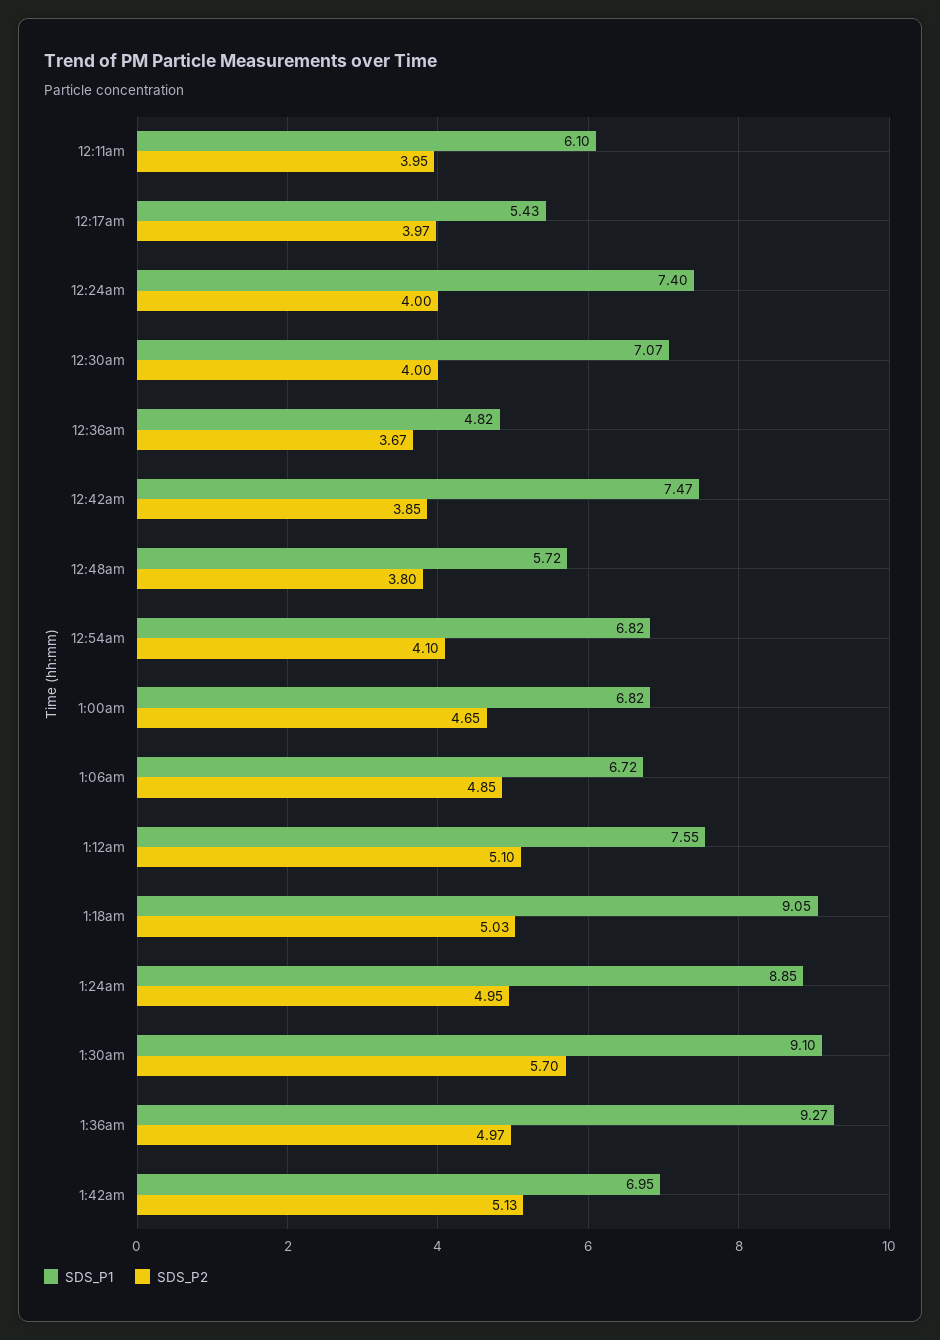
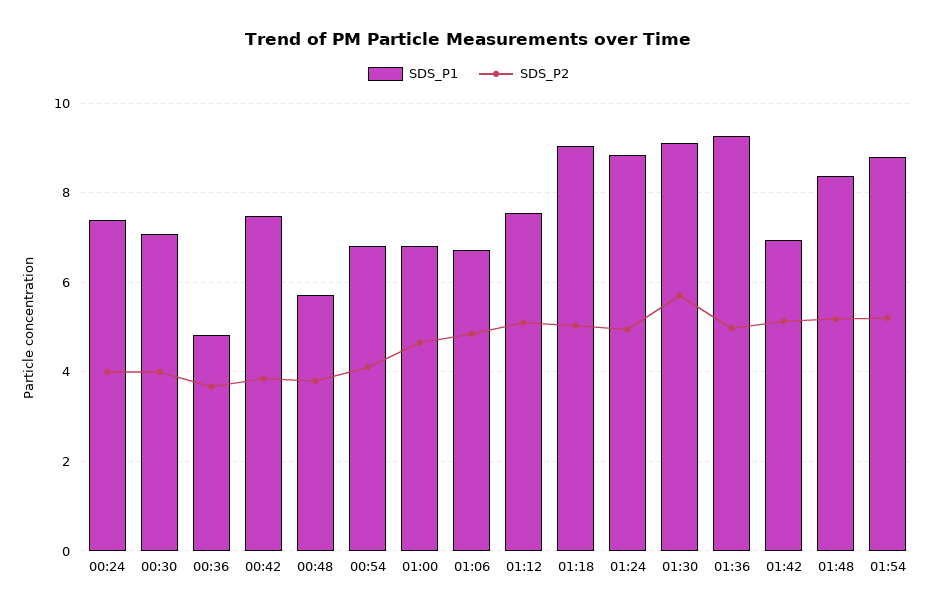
SDS_P1, 12:11am: 6.1 -> none
SDS_P2, 12:11am: 3.95 -> none
SDS_P1, 12:17am: 5.43 -> none
SDS_P2, 12:17am: 3.97 -> none
SDS_P1, 01:48: none -> 8.4
SDS_P2, 01:48: none -> 5.2
SDS_P1, 01:54: none -> 8.8
SDS_P2, 01:54: none -> 5.2

